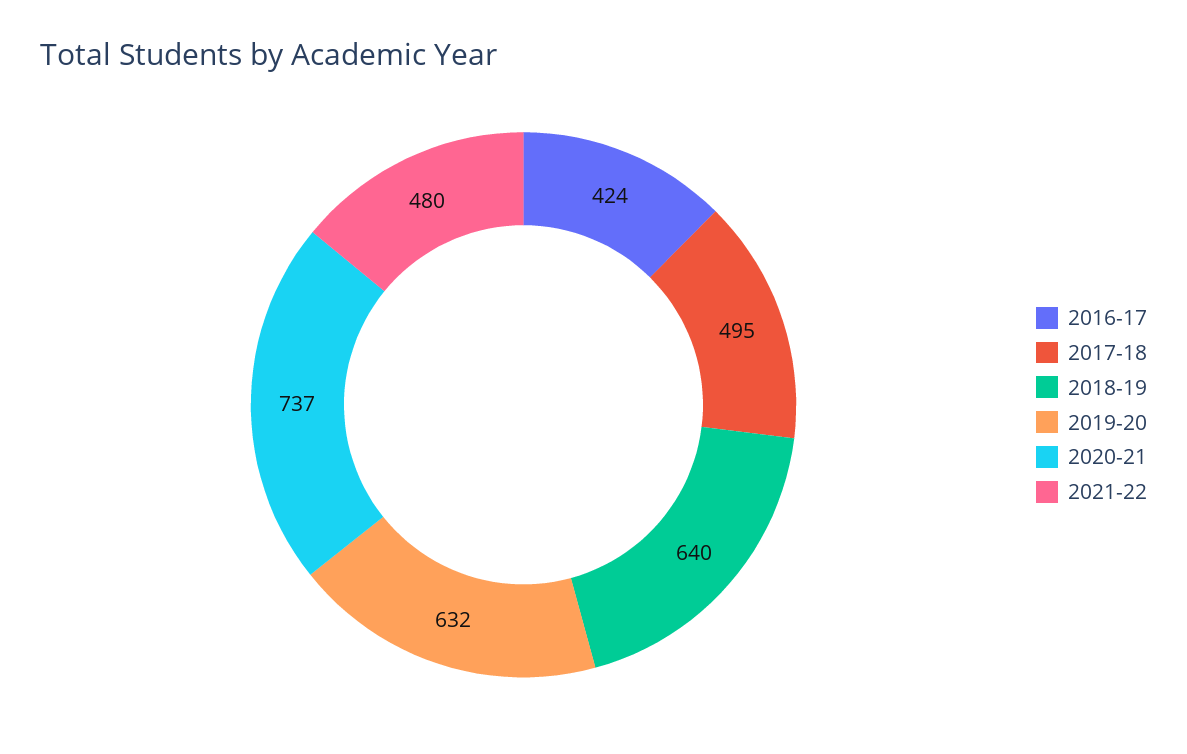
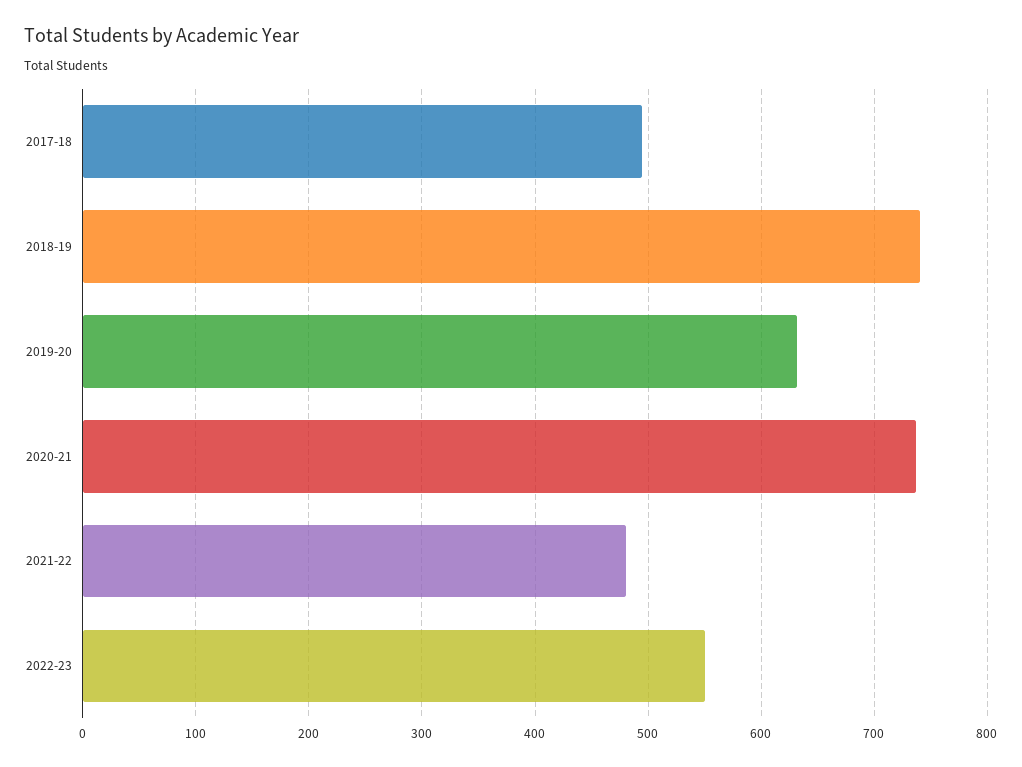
2016-17: 424 -> none
2018-19: 640 -> 740
2022-23: none -> 550

